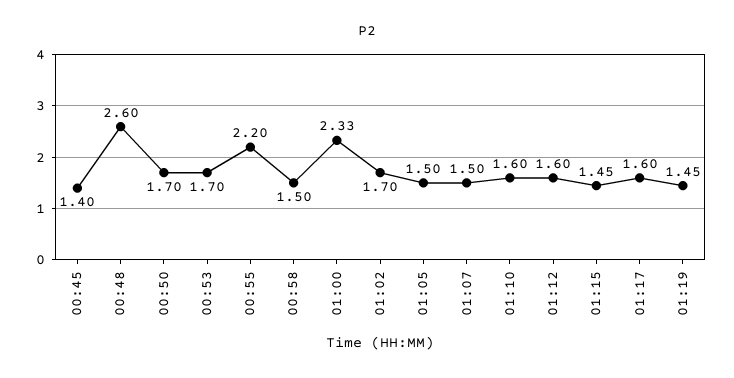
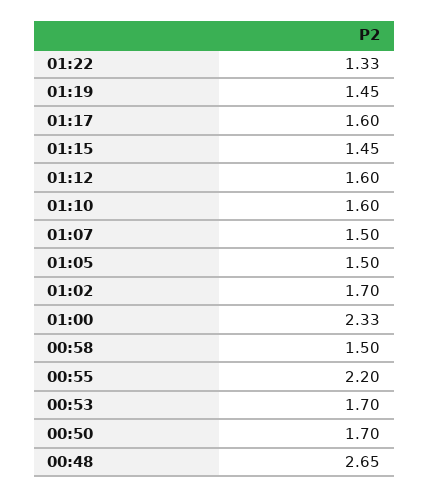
00:45: 1.4 -> none
00:48: 2.6 -> 2.65
01:22: none -> 1.33

